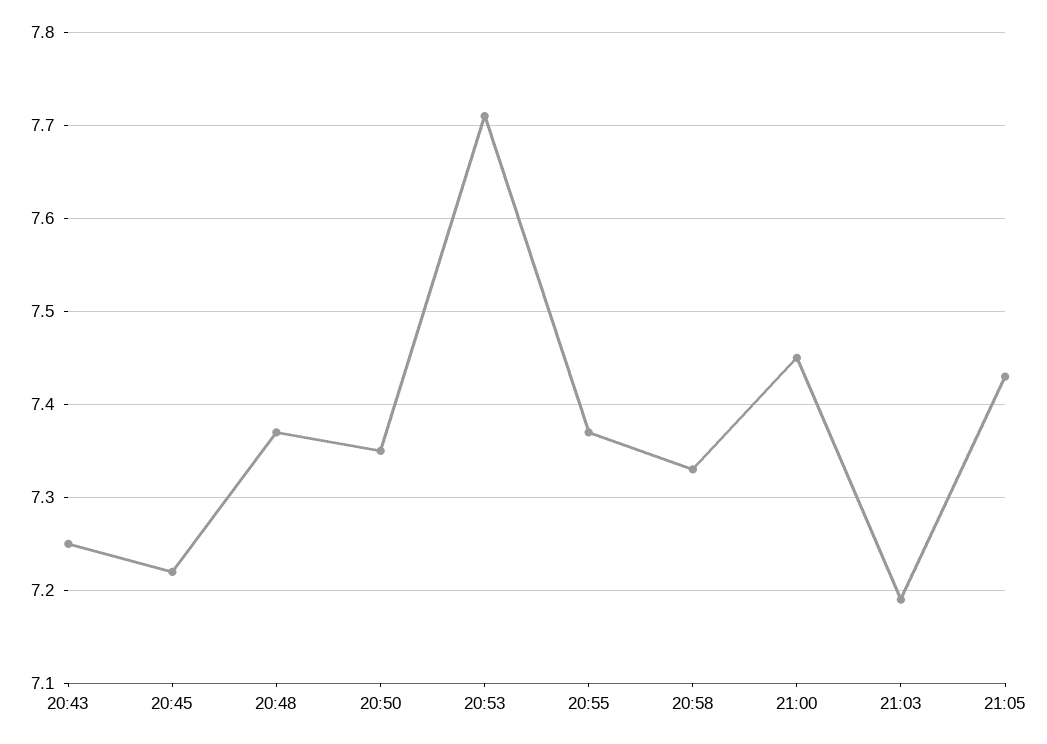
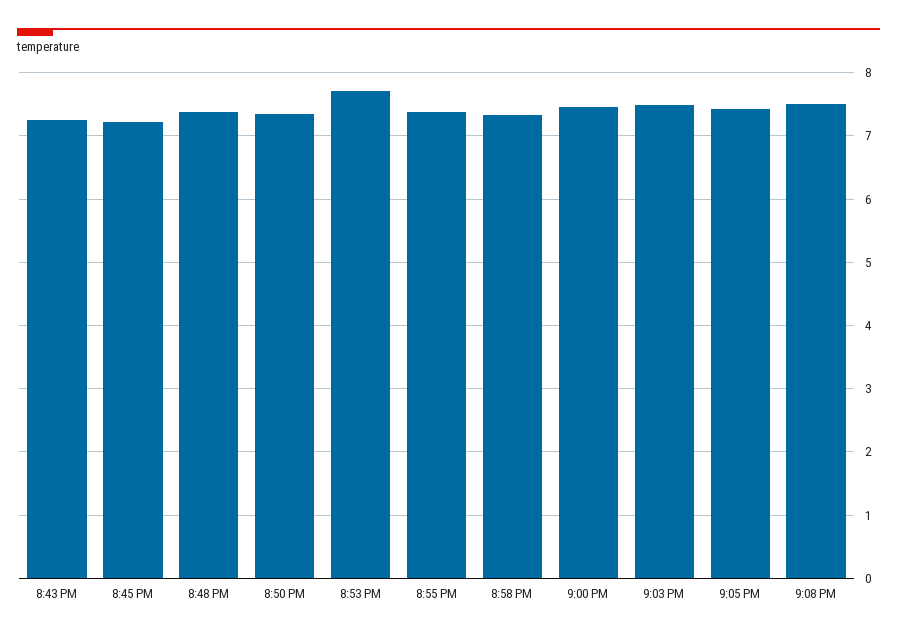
21:03: 7.19 -> 7.5
9:08 PM: none -> 7.5

